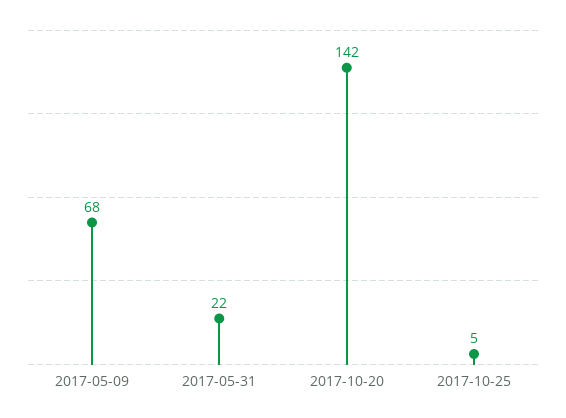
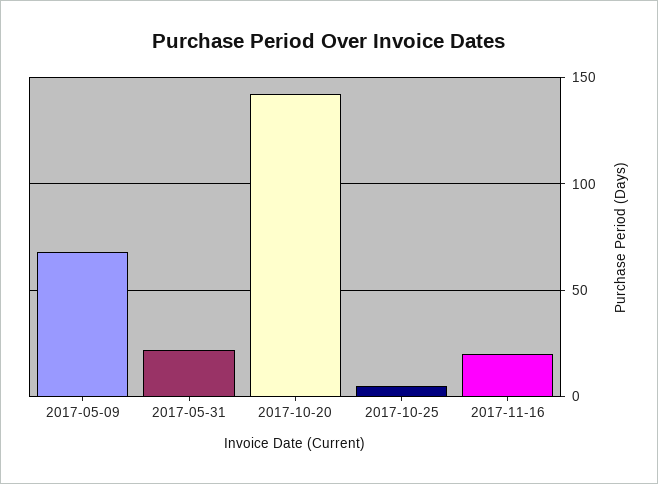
2017-11-16: none -> 20

